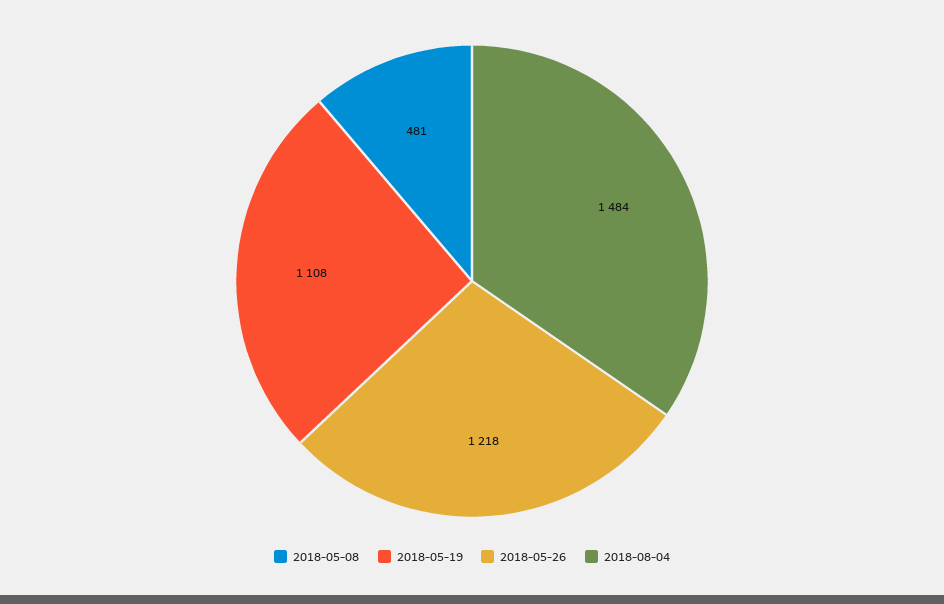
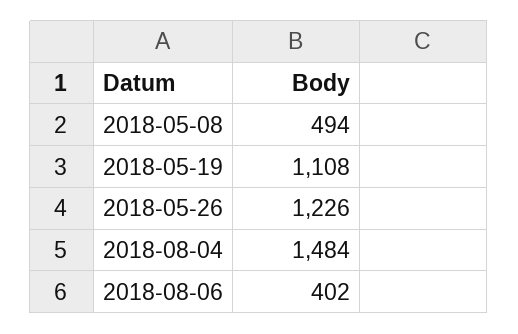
2018-05-08: 481 -> 494
2018-05-26: 1218 -> 1226
2018-08-06: none -> 402

